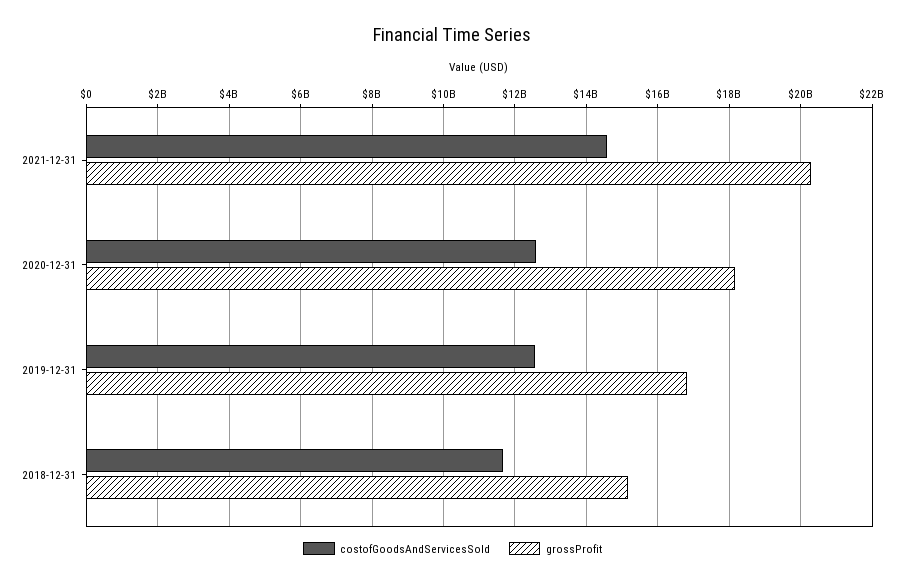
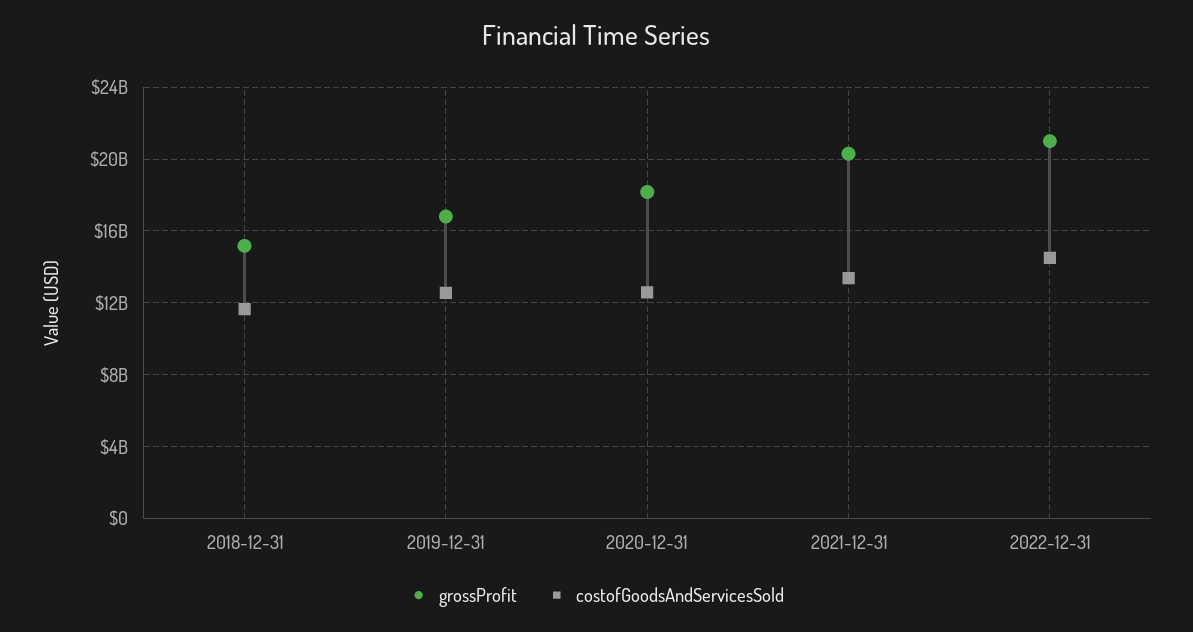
costofGoodsAndServicesSold, 2021-12-31: 14600000000 -> 13500000000
grossProfit, 2022-12-31: none -> 21000000000
costofGoodsAndServicesSold, 2022-12-31: none -> 14500000000

